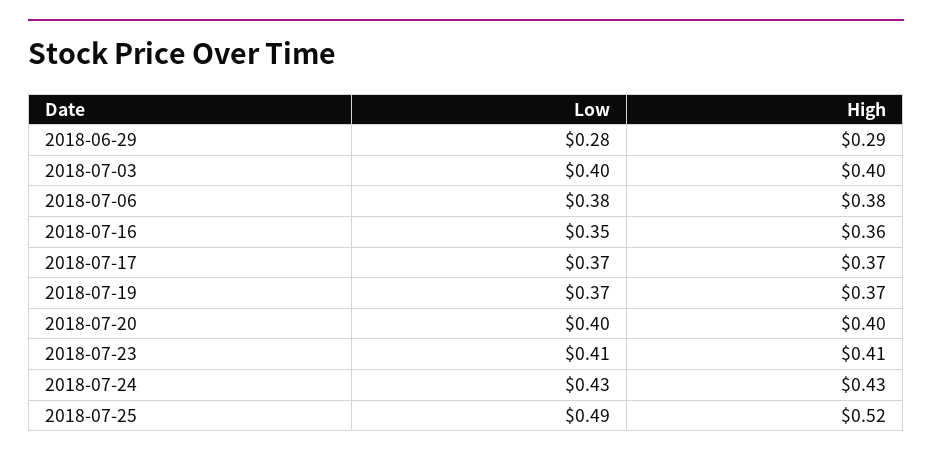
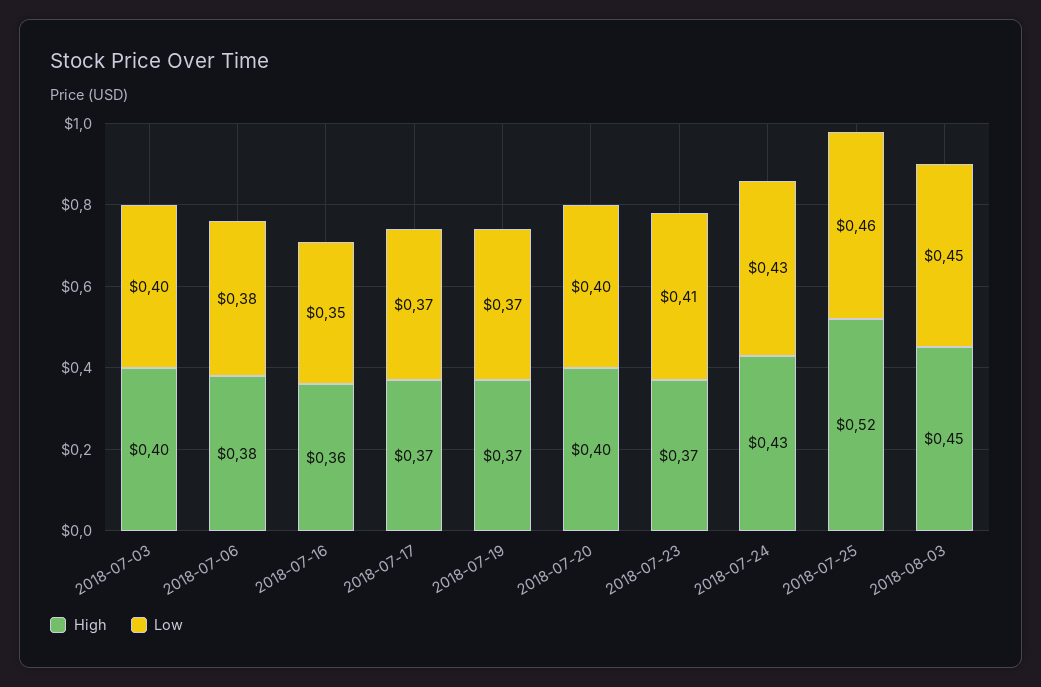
Low, 2018-06-29: 0.28 -> none
High, 2018-06-29: 0.29 -> none
High, 2018-07-23: 0.41 -> 0.37
Low, 2018-07-25: 0.49 -> 0.46
High, 2018-08-03: none -> 0.45
Low, 2018-08-03: none -> 0.45

